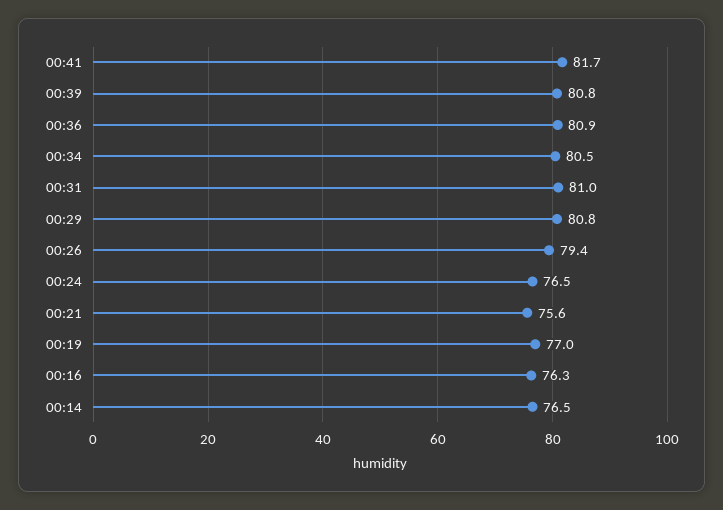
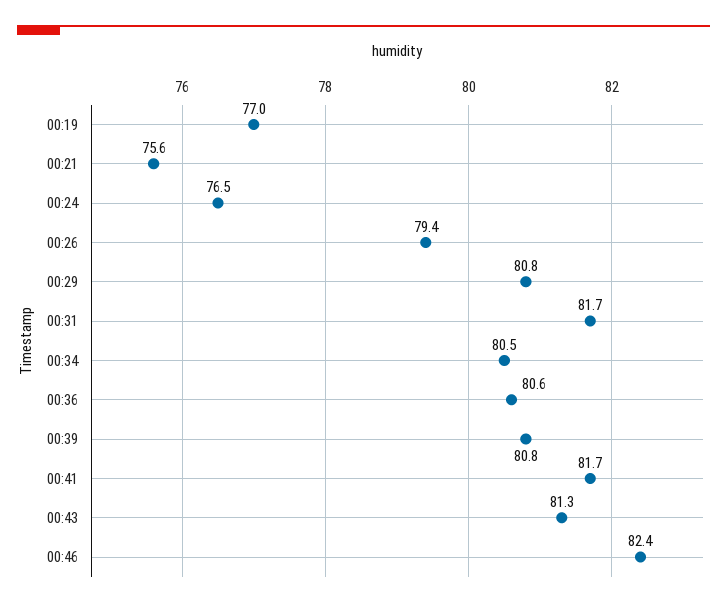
00:36: 80.9 -> 80.6
00:31: 81 -> 81.7
00:16: 76.3 -> none
00:14: 76.5 -> none
00:43: none -> 81.3
00:46: none -> 82.4

